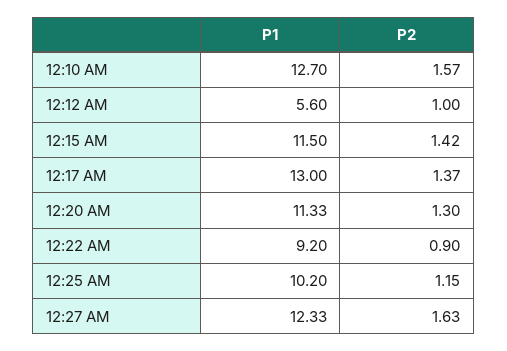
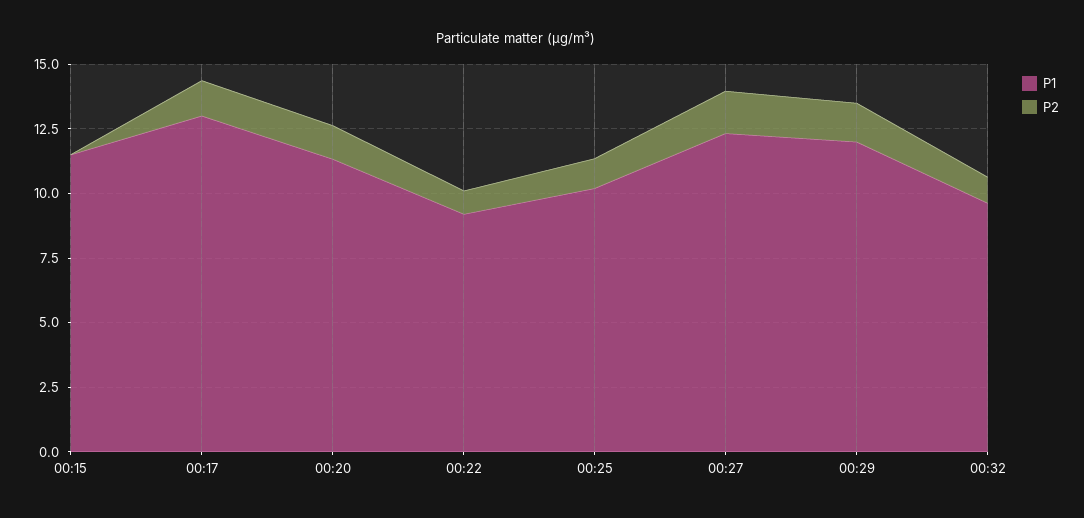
P1, 12:10 AM: 12.7 -> none
P2, 12:10 AM: 1.57 -> none
P1, 12:12 AM: 5.6 -> none
P2, 12:12 AM: 1 -> none
P2, 12:15 AM: 1.42 -> 0
P1, 00:29: none -> 12
P2, 00:29: none -> 1.5
P1, 00:32: none -> 9.5
P2, 00:32: none -> 1

